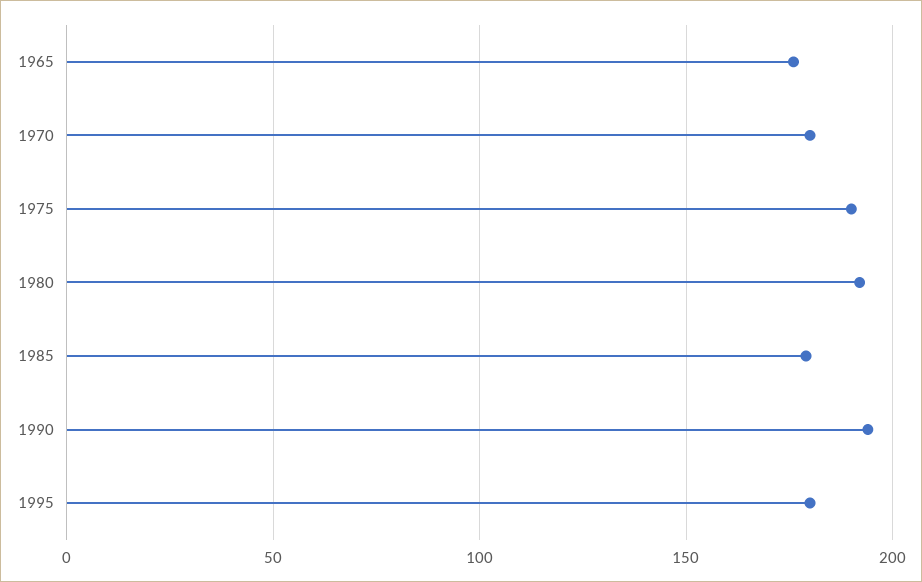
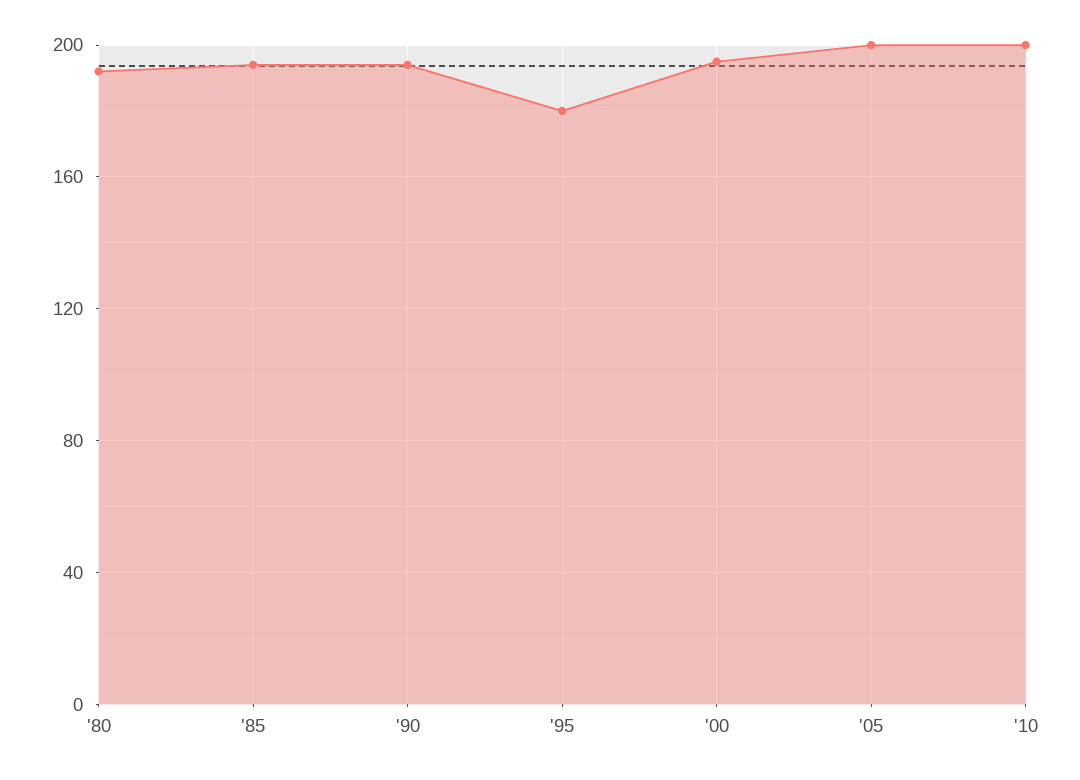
1965: 175 -> none
1970: 180 -> none
1975: 190 -> none
1985: 180 -> 195
'00: none -> 195
'05: none -> 200
'10: none -> 200

